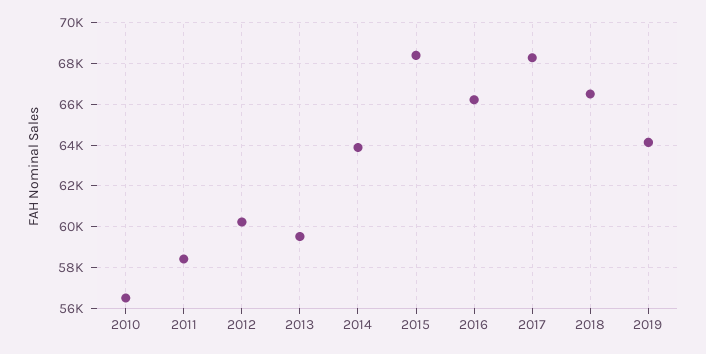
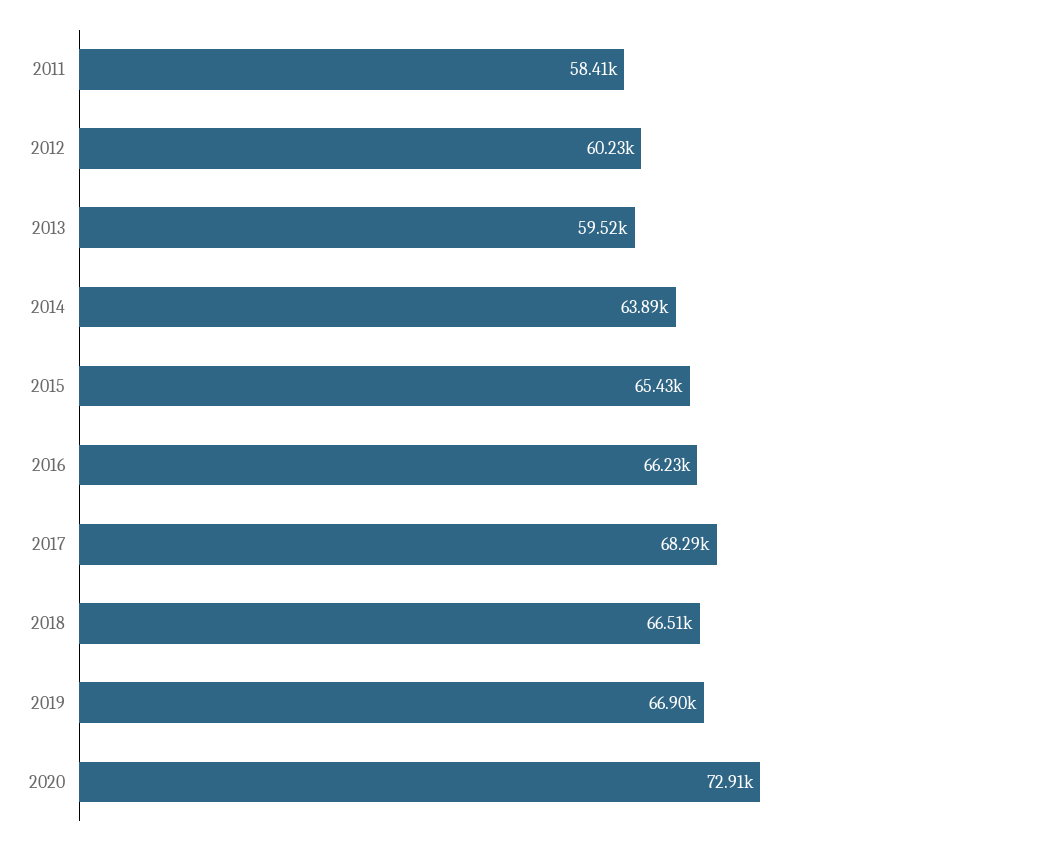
2010: 56500 -> none
2015: 68500 -> 65430
2019: 64000 -> 66900
2020: none -> 72910

